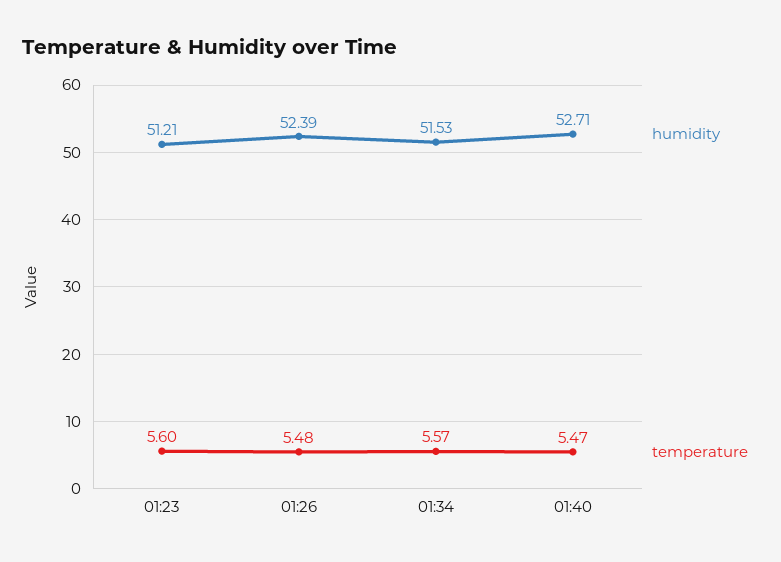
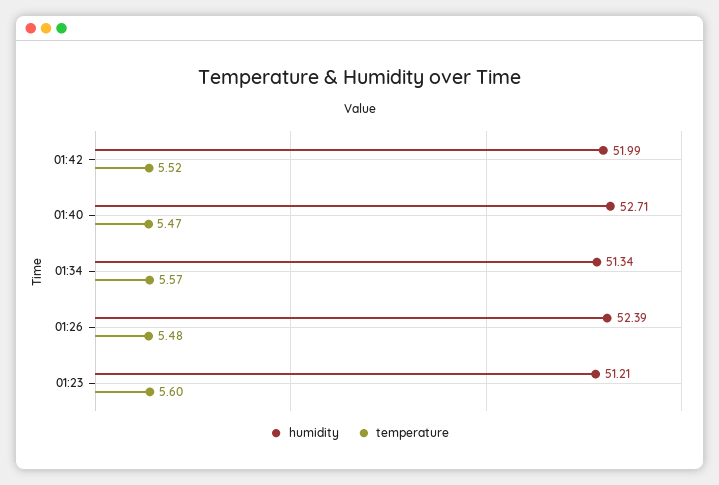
humidity, 01:34: 51.53 -> 51.34
humidity, 01:42: none -> 51.99
temperature, 01:42: none -> 5.52

